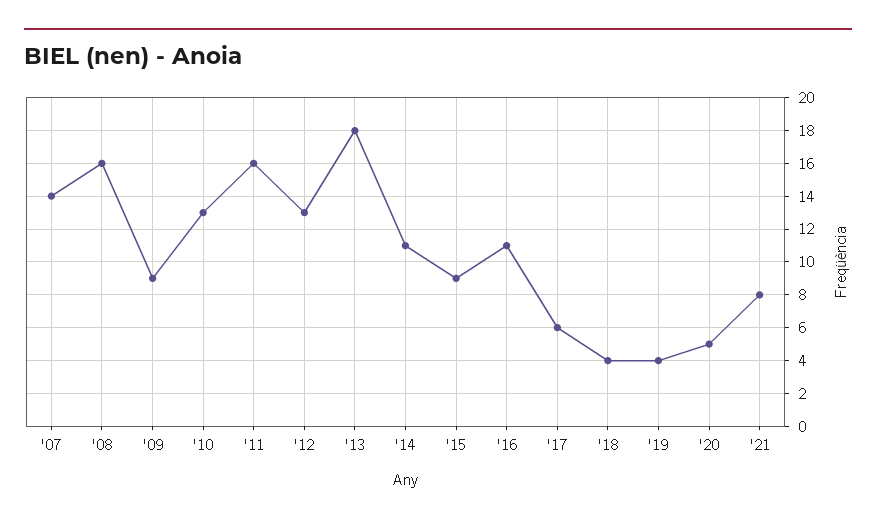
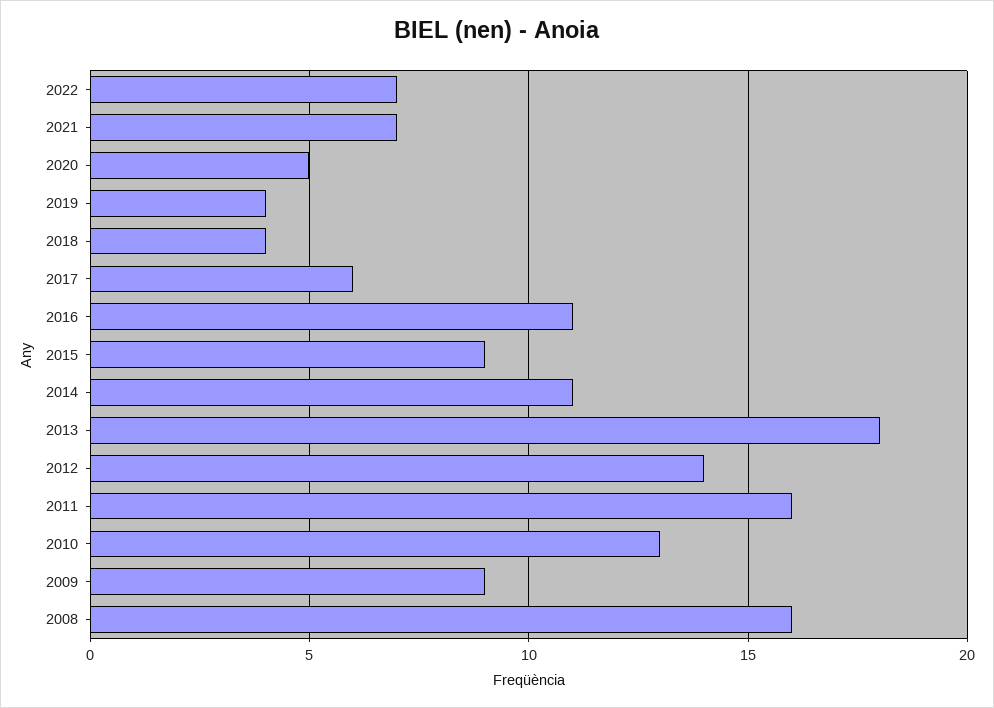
'07: 14 -> none
'12: 13 -> 14
'21: 8 -> 7
2022: none -> 7

